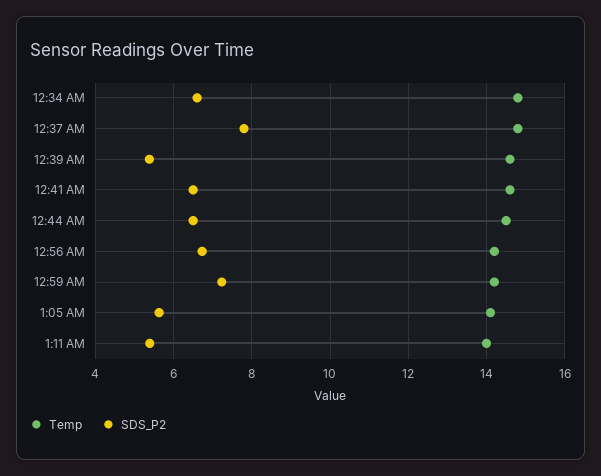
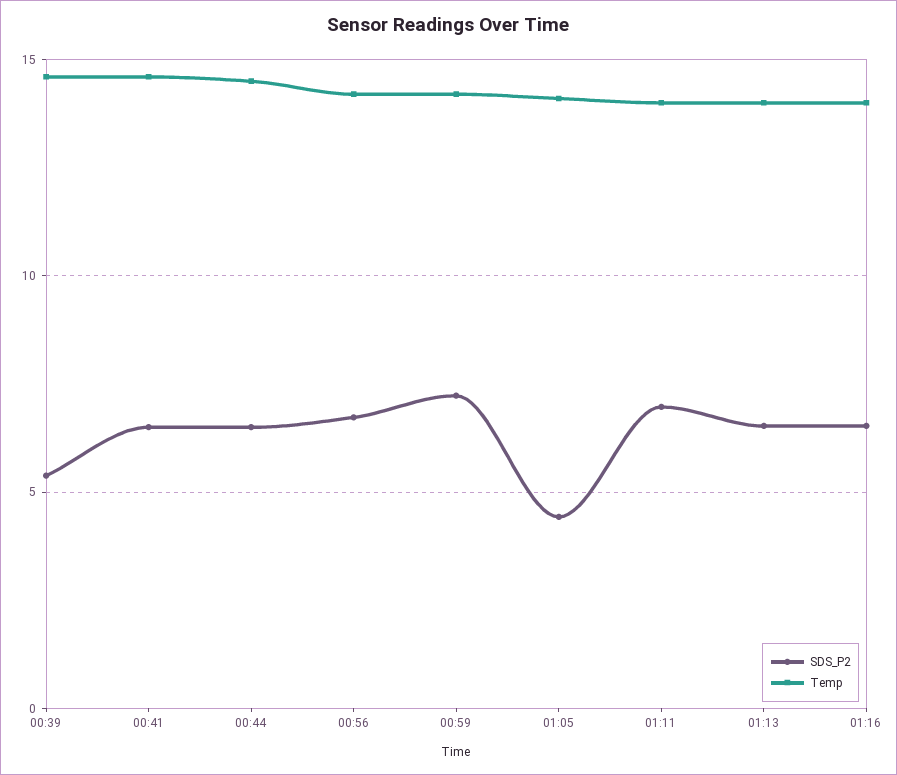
Temp, 12:34 AM: 14.8 -> none
SDS_P2, 12:34 AM: 6.6 -> none
Temp, 12:37 AM: 14.8 -> none
SDS_P2, 12:37 AM: 7.8 -> none
SDS_P2, 1:05 AM: 5.6 -> 4.5
SDS_P2, 1:11 AM: 5.4 -> 7
SDS_P2, 01:13: none -> 6.5
Temp, 01:13: none -> 14
SDS_P2, 01:16: none -> 6.5
Temp, 01:16: none -> 14

